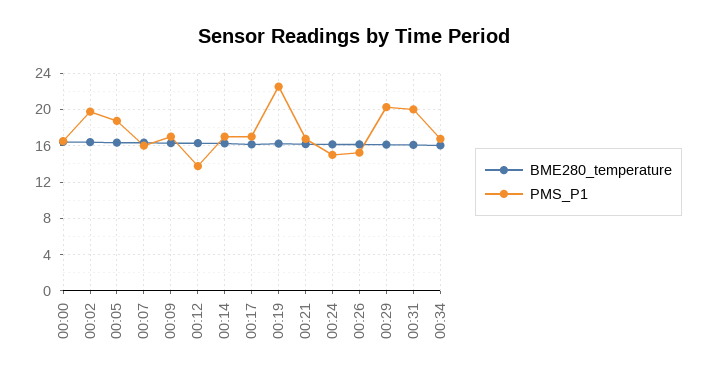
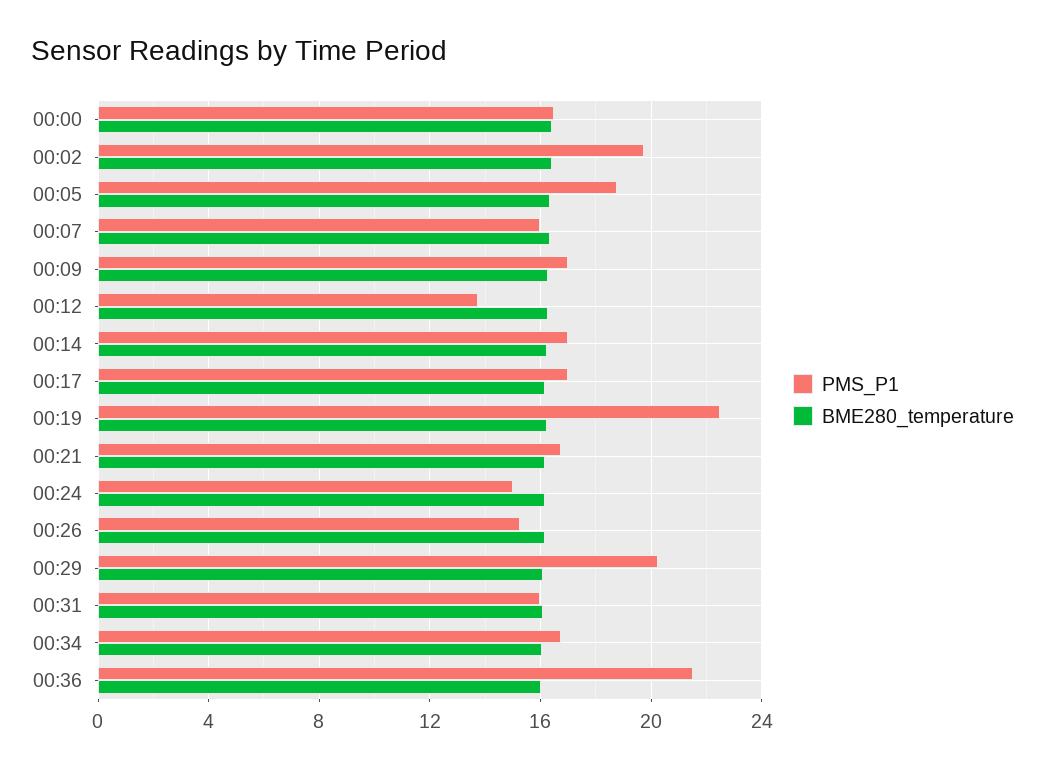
PMS_P1, 00:31: 20 -> 16
PMS_P1, 00:36: none -> 21.5
BME280_temperature, 00:36: none -> 16

